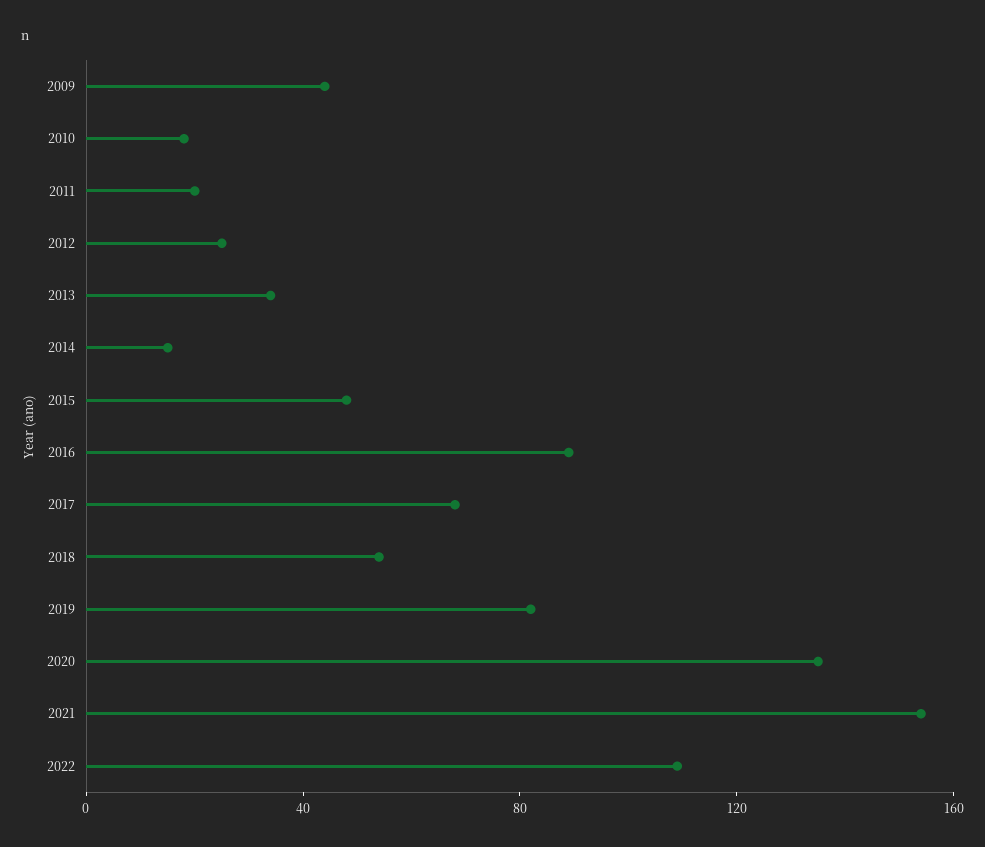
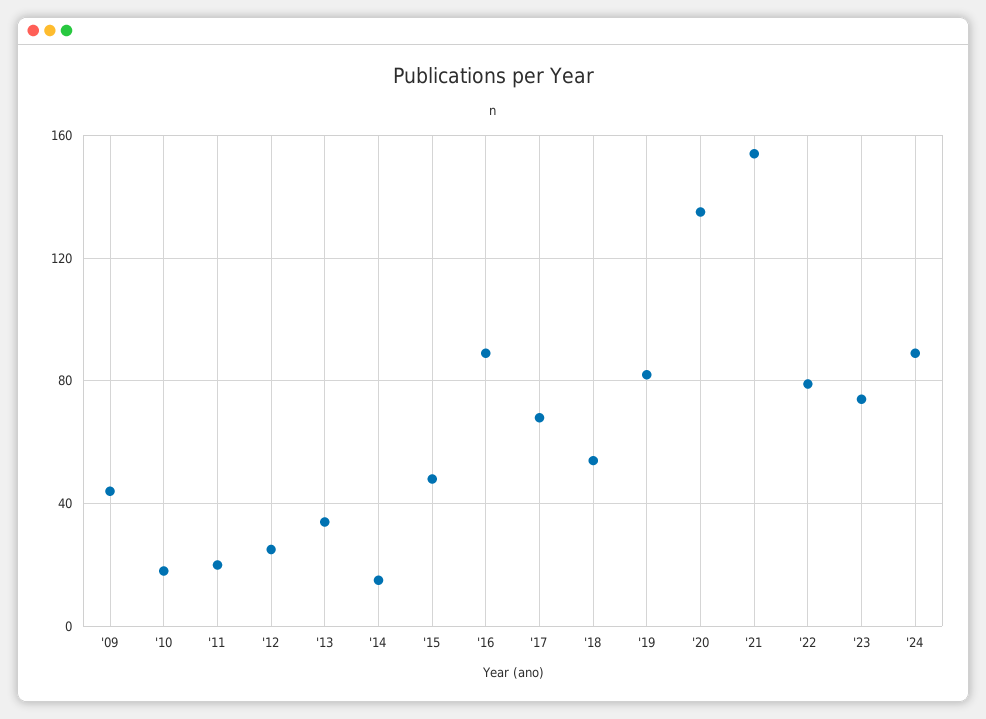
2022: 110 -> 80
'23: none -> 75
'24: none -> 90

